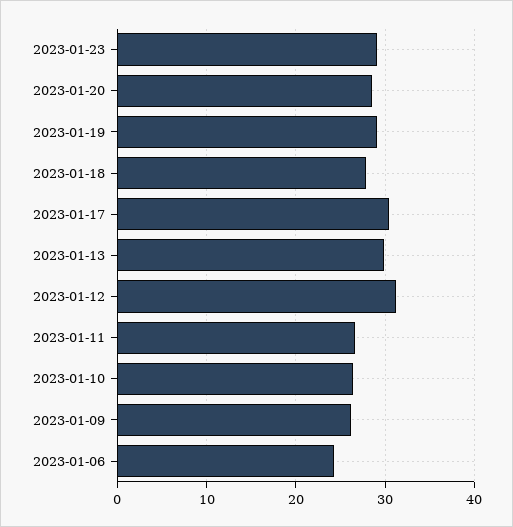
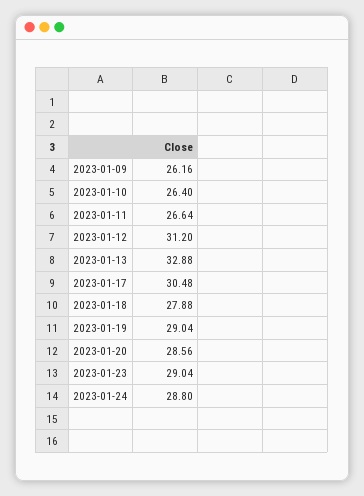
2023-01-13: 30 -> 32.88
2023-01-06: 24 -> none
2023-01-24: none -> 28.8

